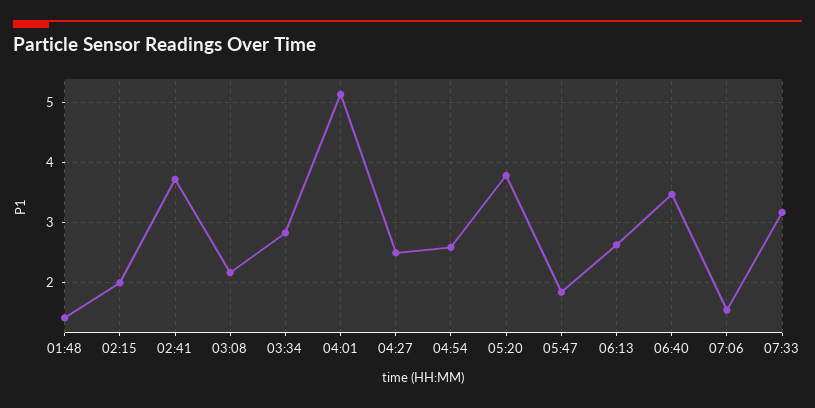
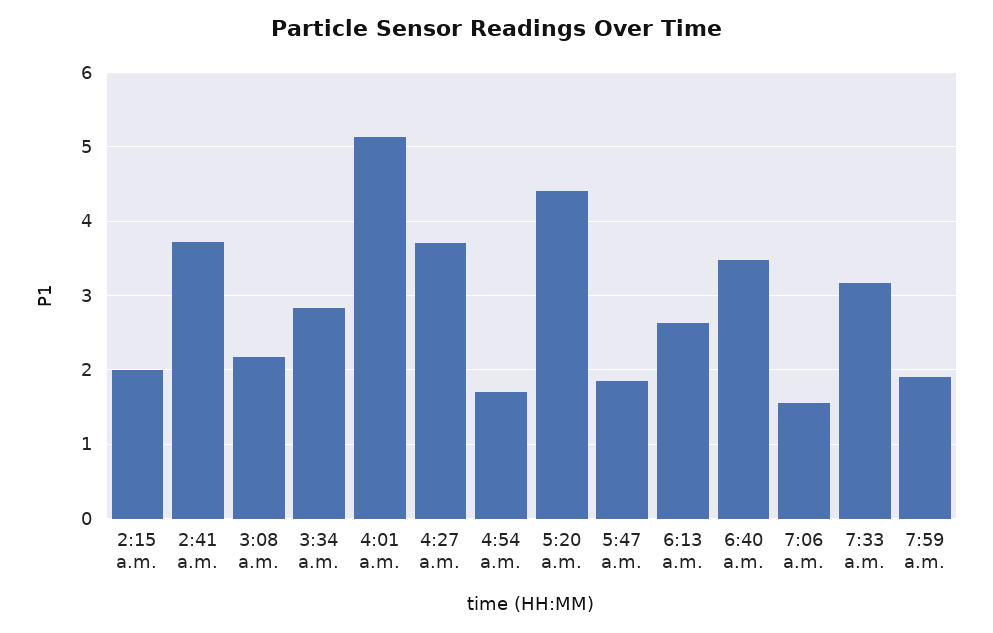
01:48: 1.4 -> none
04:27: 2.5 -> 3.7
04:54: 2.6 -> 1.7
05:20: 3.8 -> 4.4
7:59 a.m.: none -> 1.9

